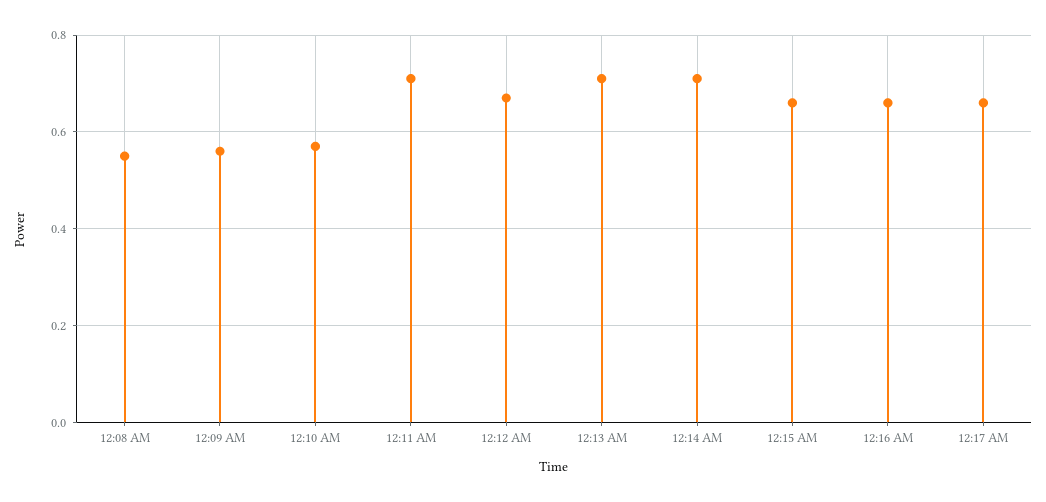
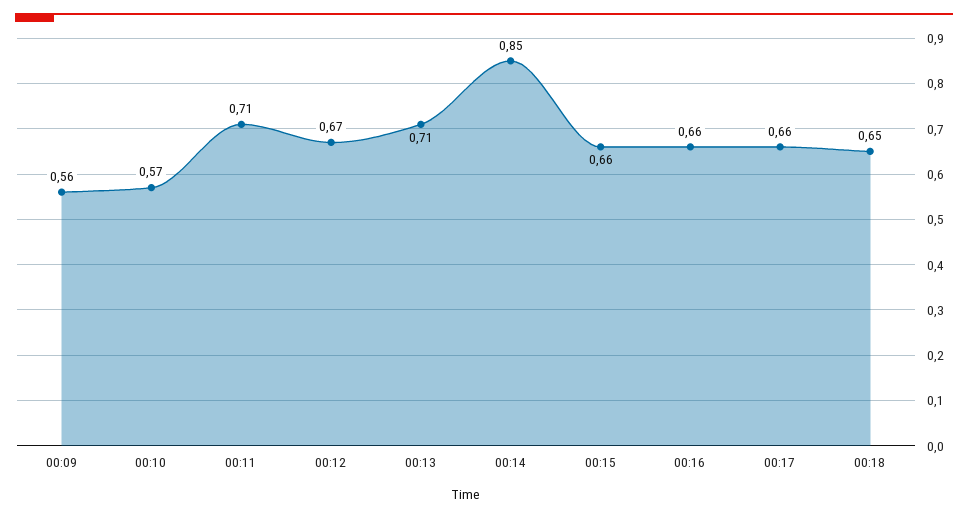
12:08 AM: 0.55 -> none
12:14 AM: 0.7 -> 0.85
00:18: none -> 0.65

